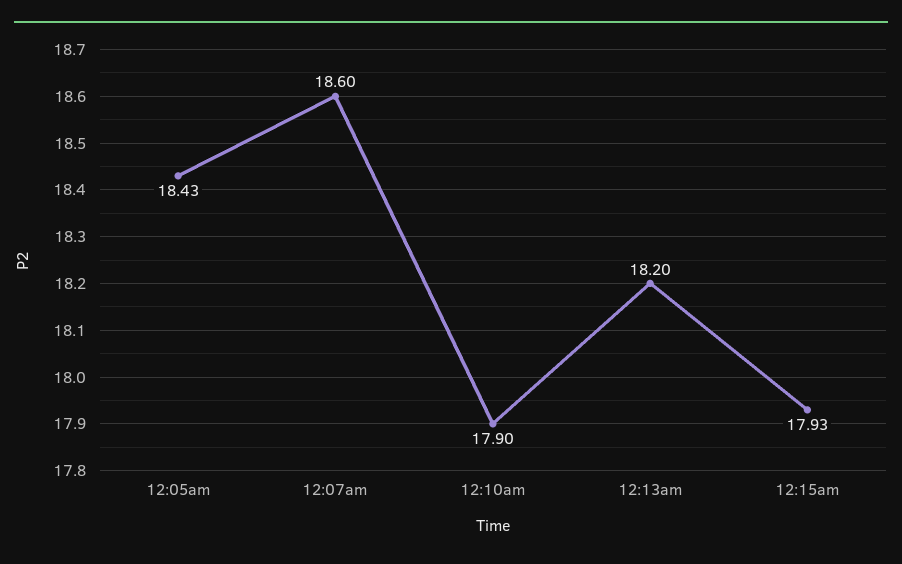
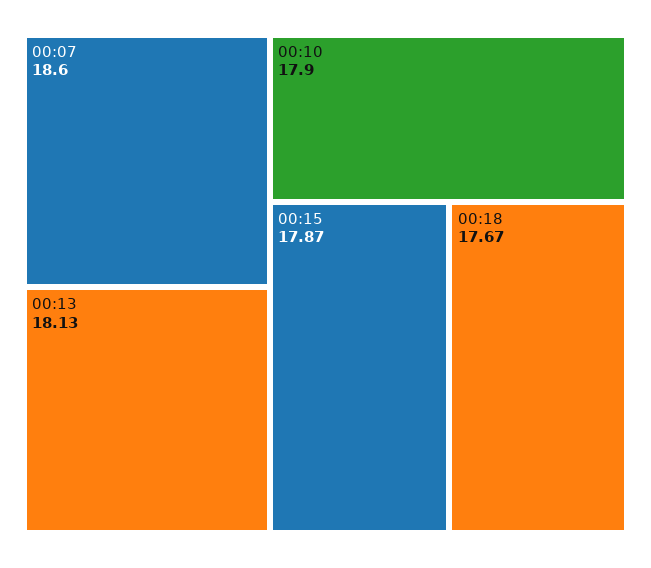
12:05am: 18.43 -> none
12:13am: 18.2 -> 18.13
12:15am: 17.93 -> 17.87
00:18: none -> 17.67

